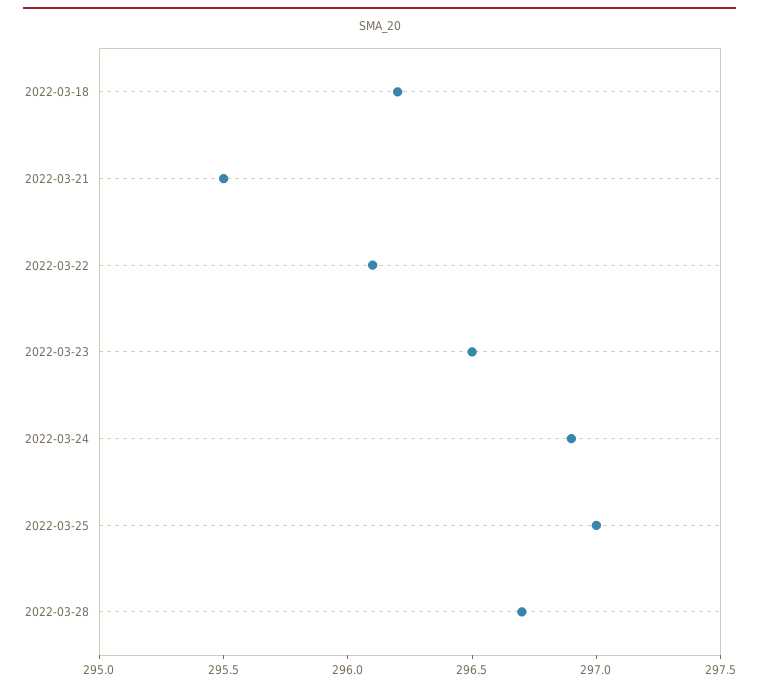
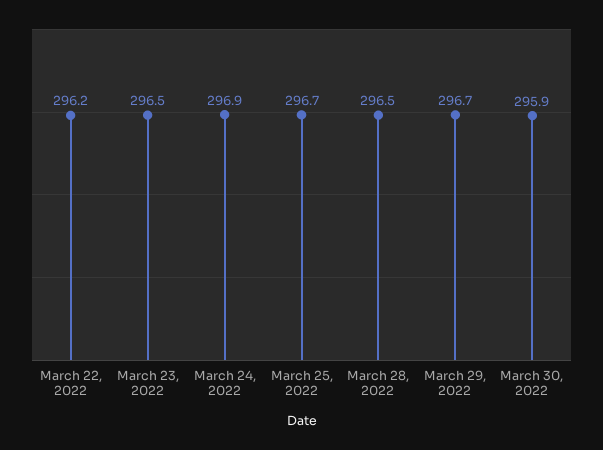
2022-03-18: 296.2 -> none
2022-03-21: 295.5 -> none
2022-03-22: 296.1 -> 296.2
2022-03-25: 297 -> 296.7
2022-03-28: 296.7 -> 296.5
March 29, 2022: none -> 296.7
March 30, 2022: none -> 295.9

